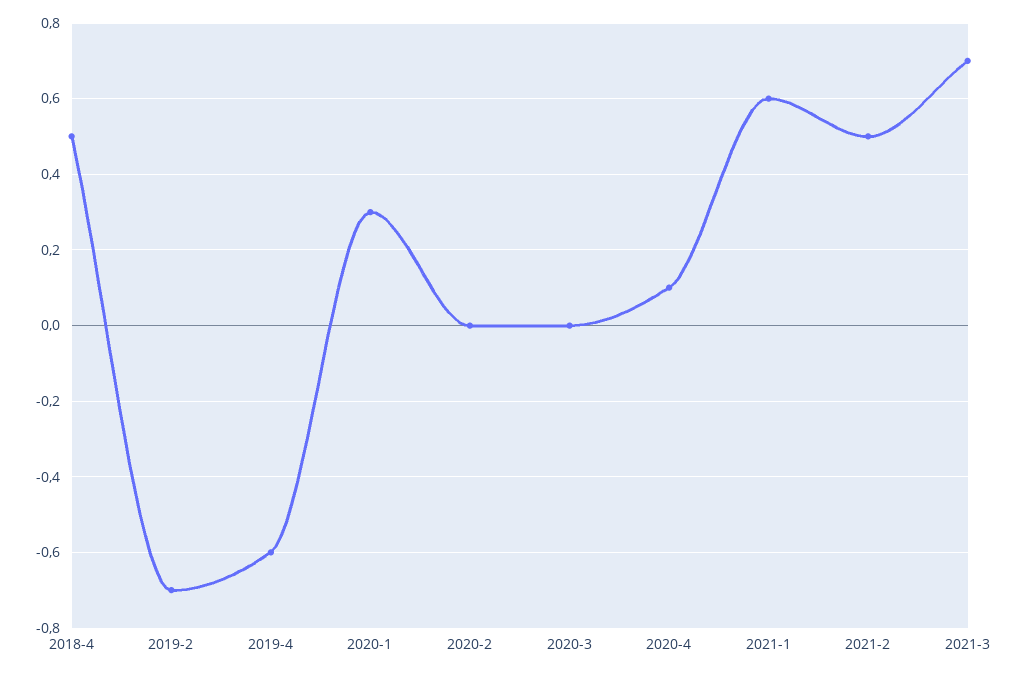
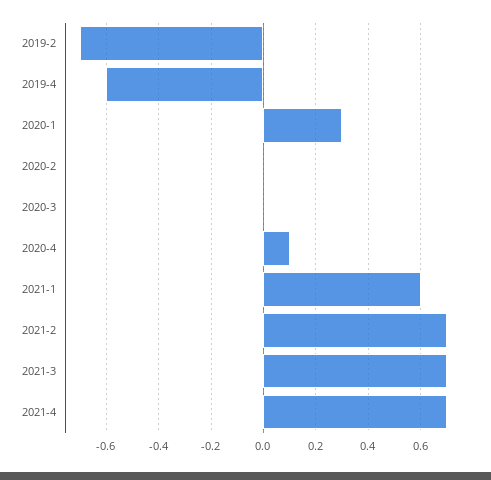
2018-4: 0.5 -> none
2021-2: 0.5 -> 0.7
2021-4: none -> 0.7

